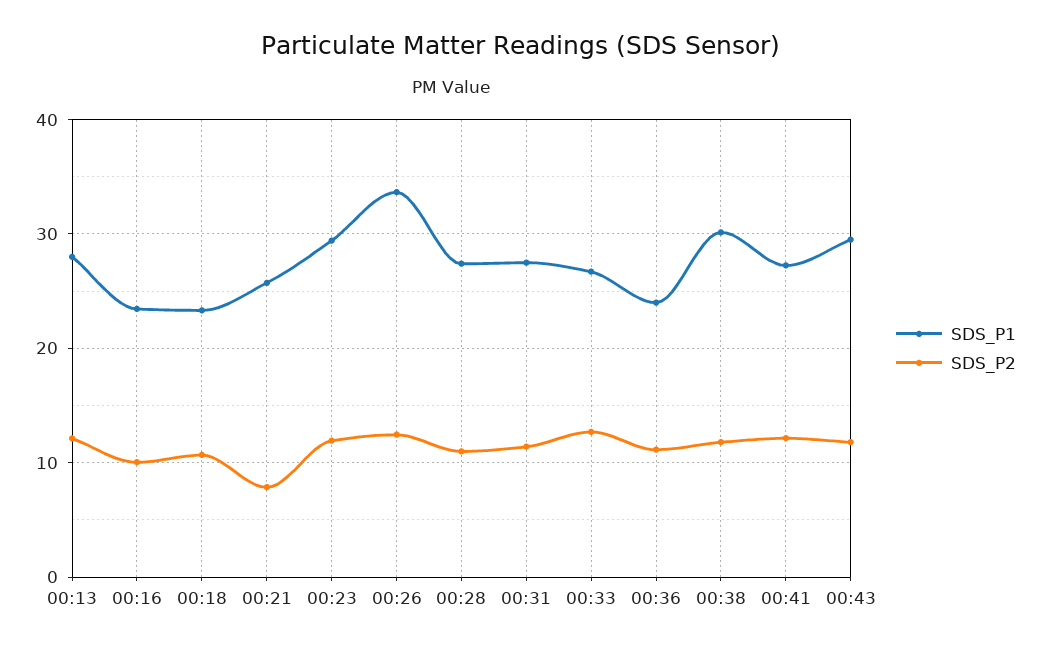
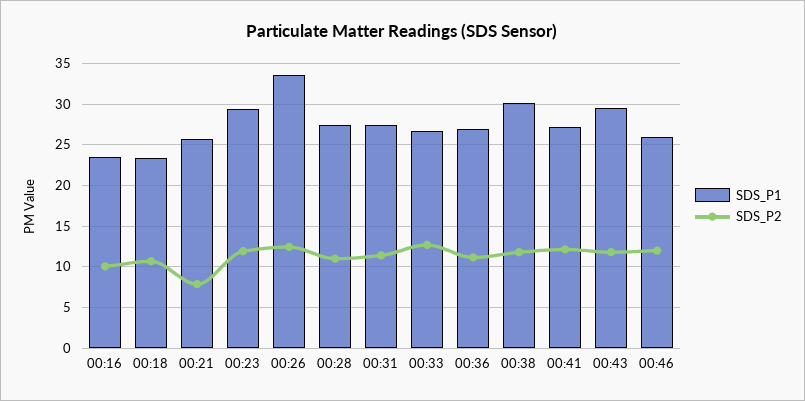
SDS_P1, 00:13: 28 -> none
SDS_P2, 00:13: 12 -> none
SDS_P1, 00:36: 24 -> 27
SDS_P1, 00:46: none -> 26
SDS_P2, 00:46: none -> 12

